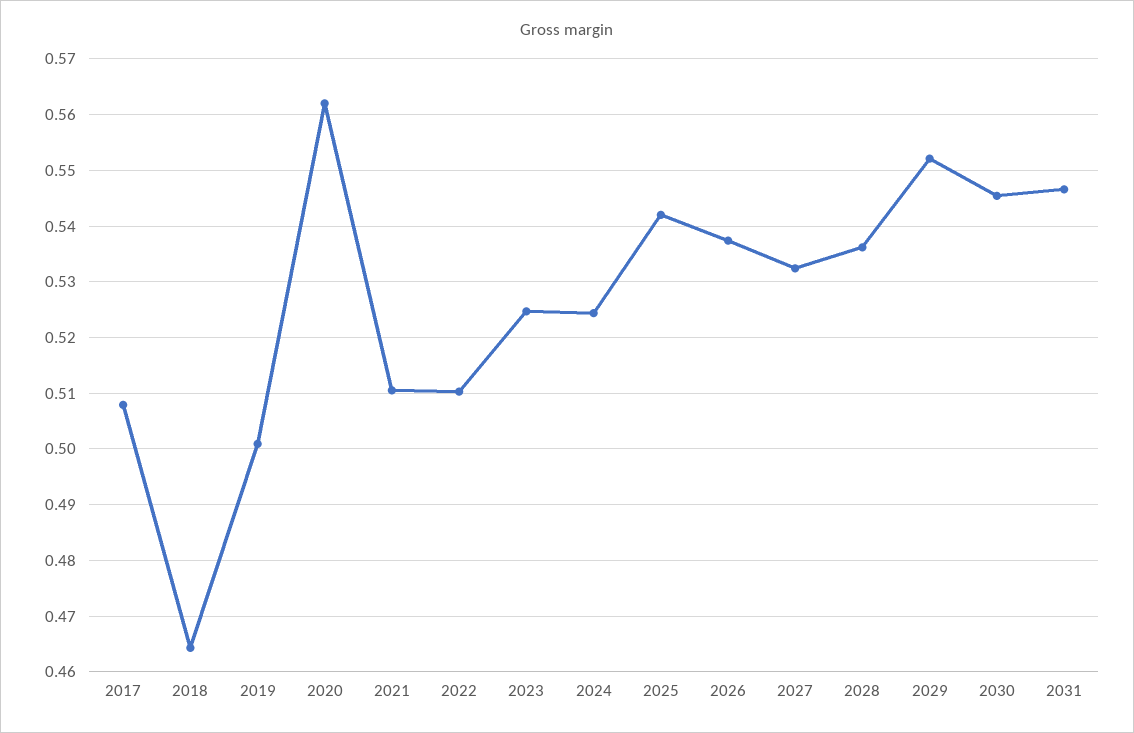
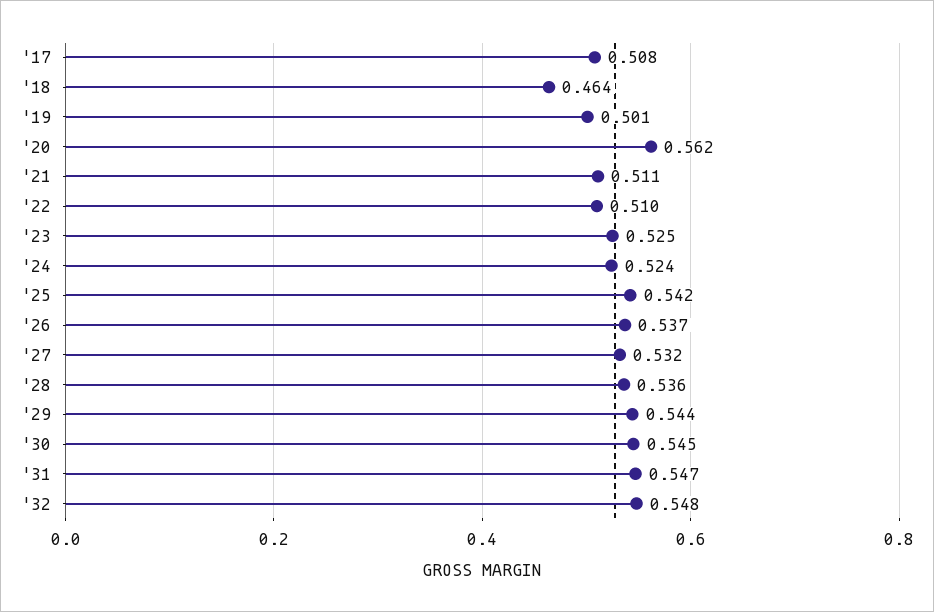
2029: 0.552 -> 0.544
'32: none -> 0.548

